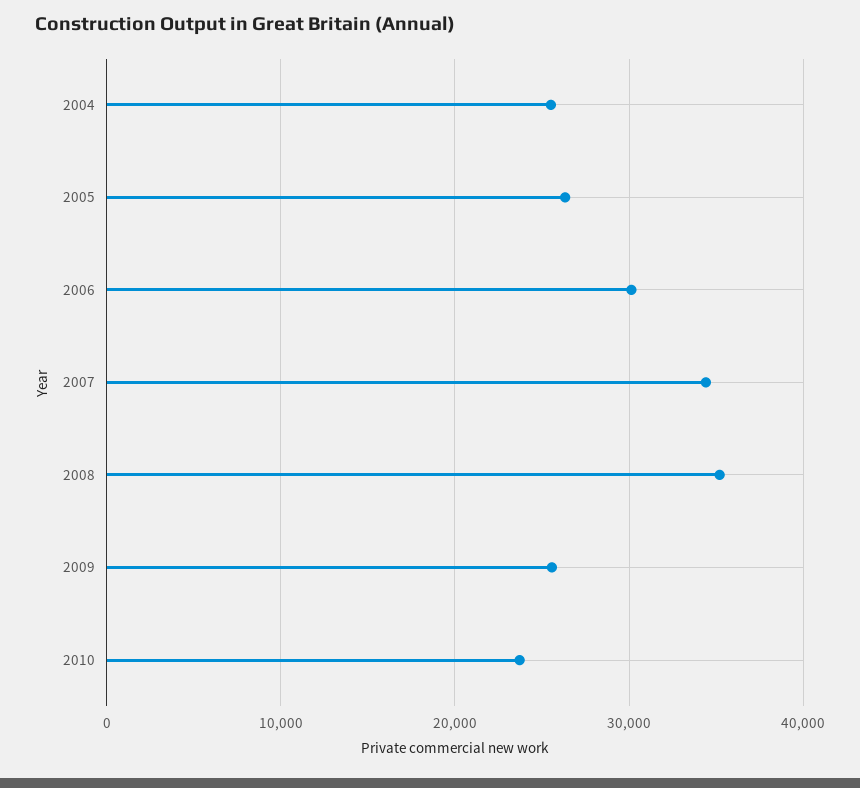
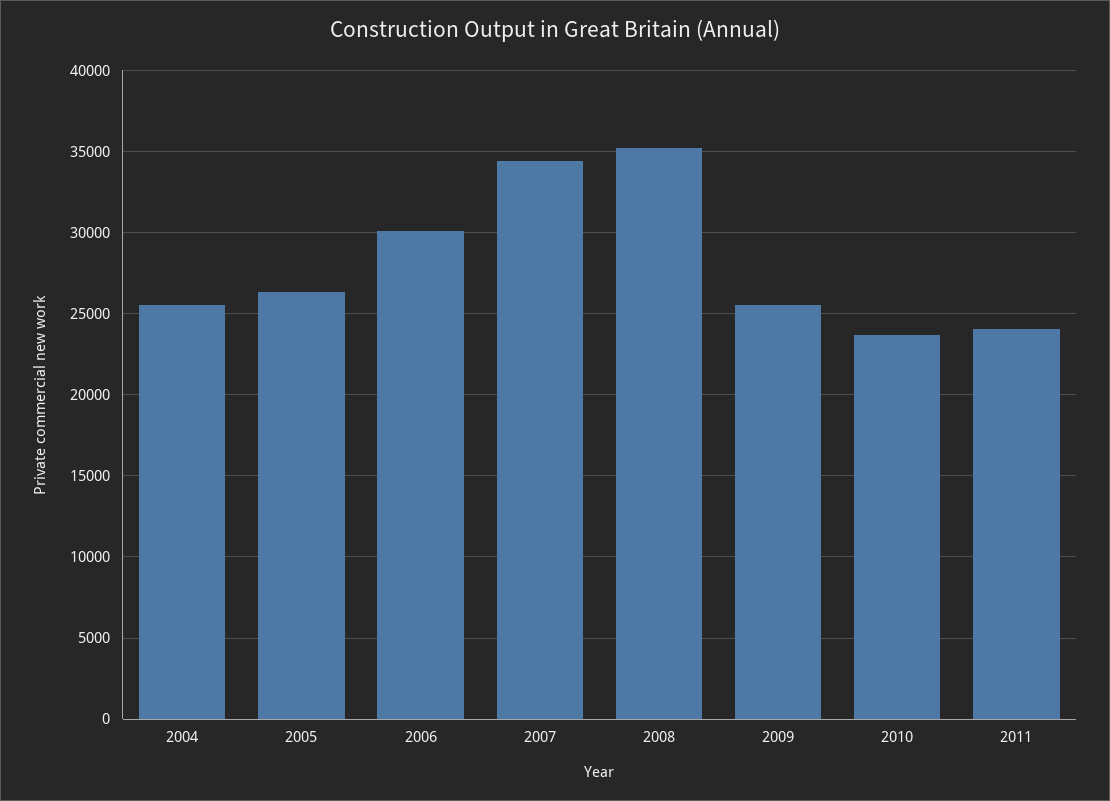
2011: none -> 24000

